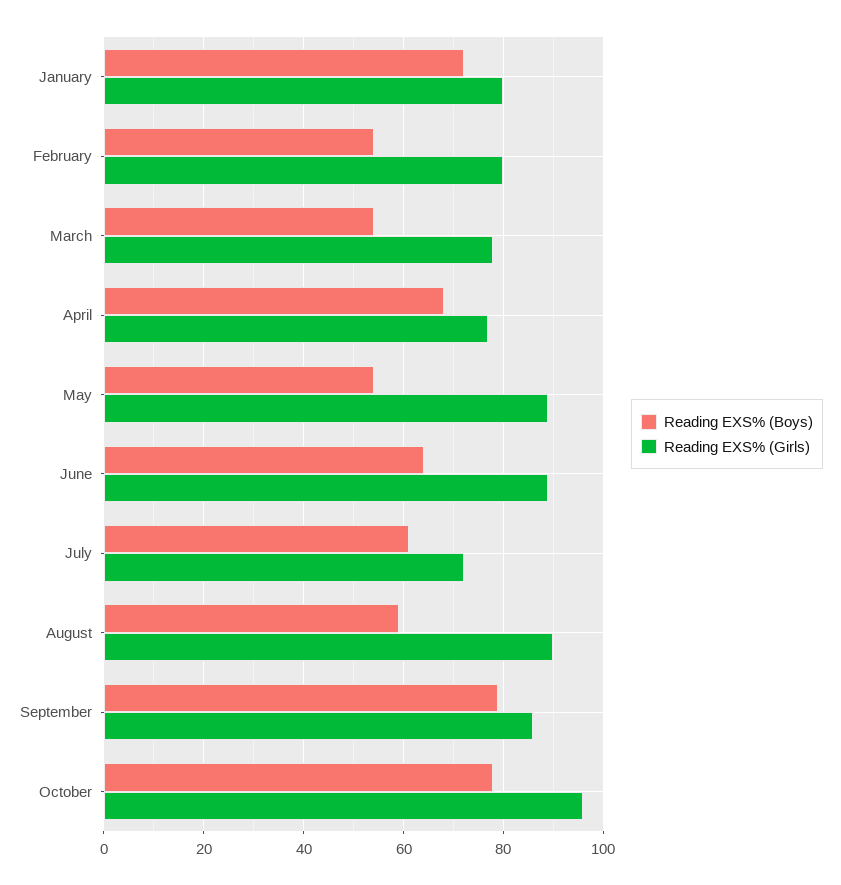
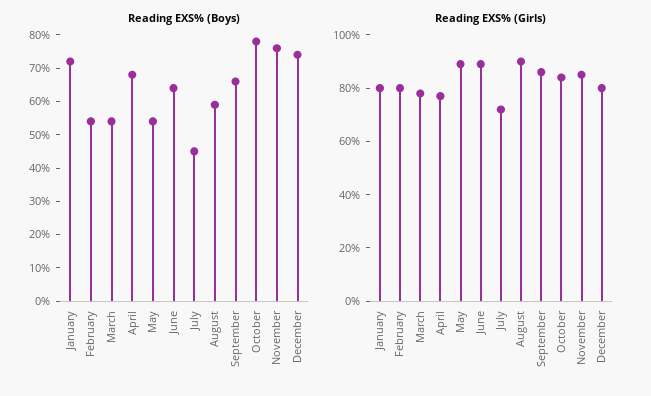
Reading EXS% (Boys), July: 60 -> 45
Reading EXS% (Boys), September: 80 -> 65
Reading EXS% (Girls), October: 95 -> 85
Reading EXS% (Boys), November: none -> 75
Reading EXS% (Boys), December: none -> 75
Reading EXS% (Girls), November: none -> 85
Reading EXS% (Girls), December: none -> 80

